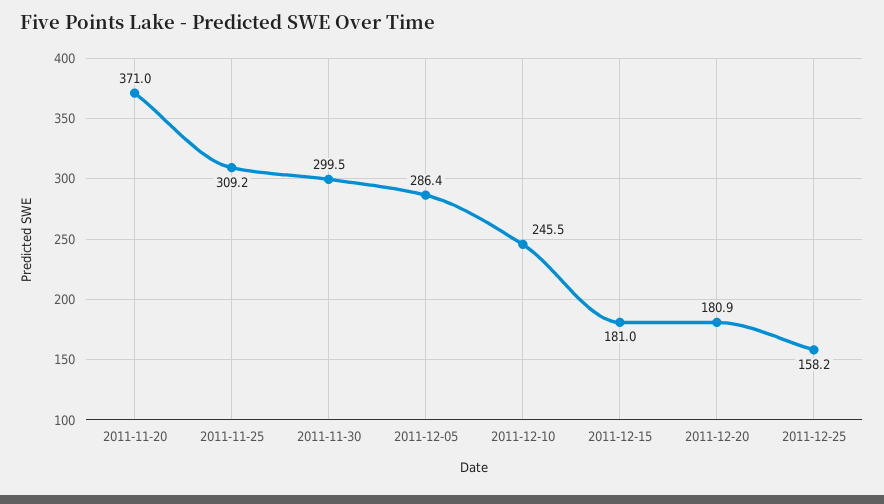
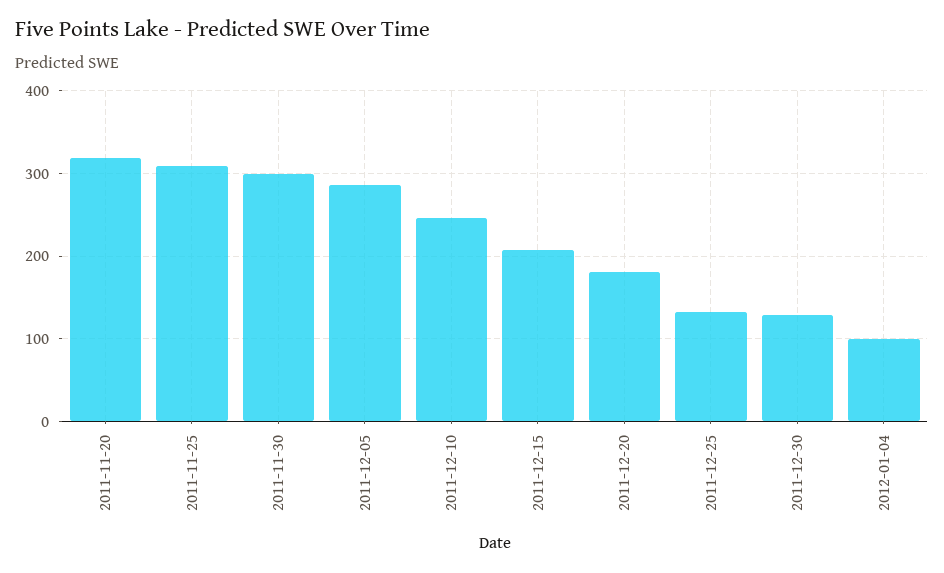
2011-11-20: 371 -> 320
2011-12-15: 181 -> 210
2011-12-25: 158.2 -> 130
2011-12-30: none -> 130
2012-01-04: none -> 100

